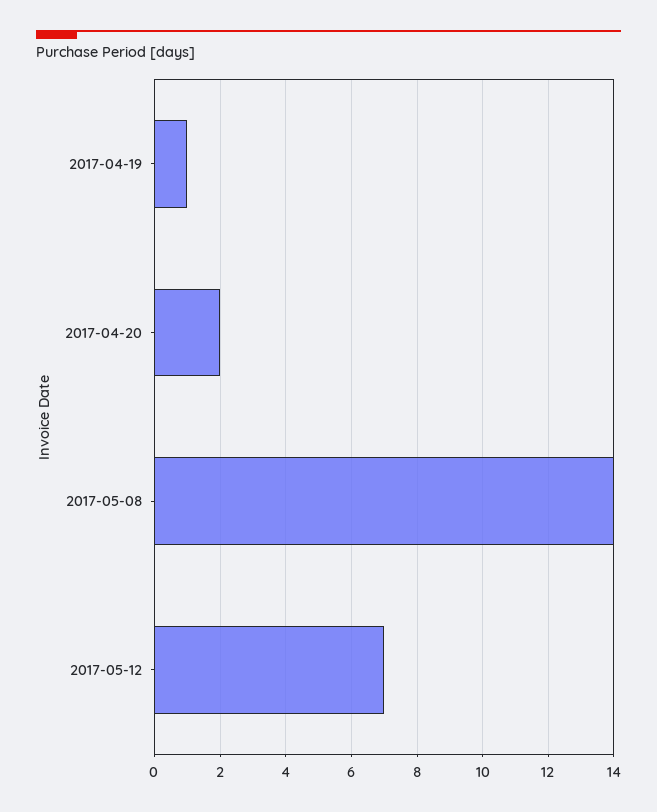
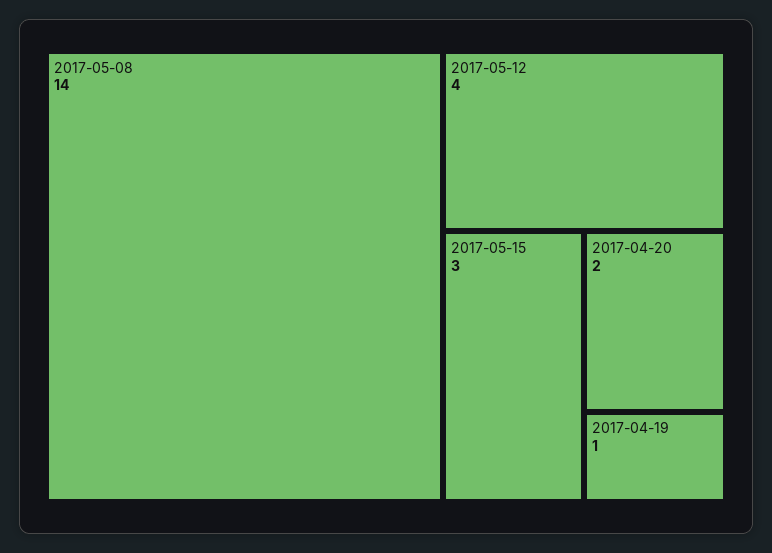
2017-05-12: 7 -> 4
2017-05-15: none -> 3

